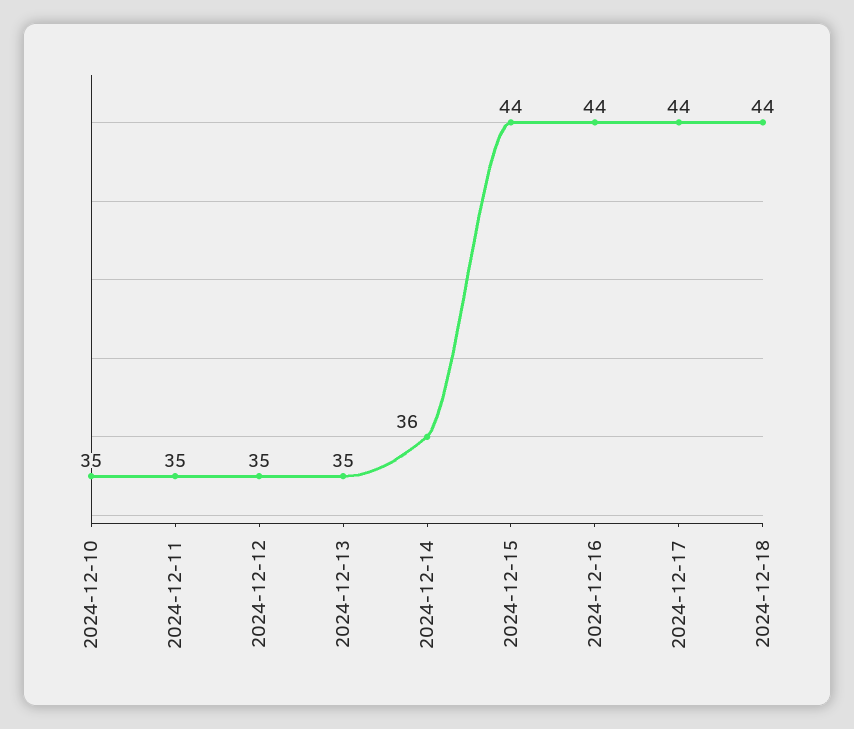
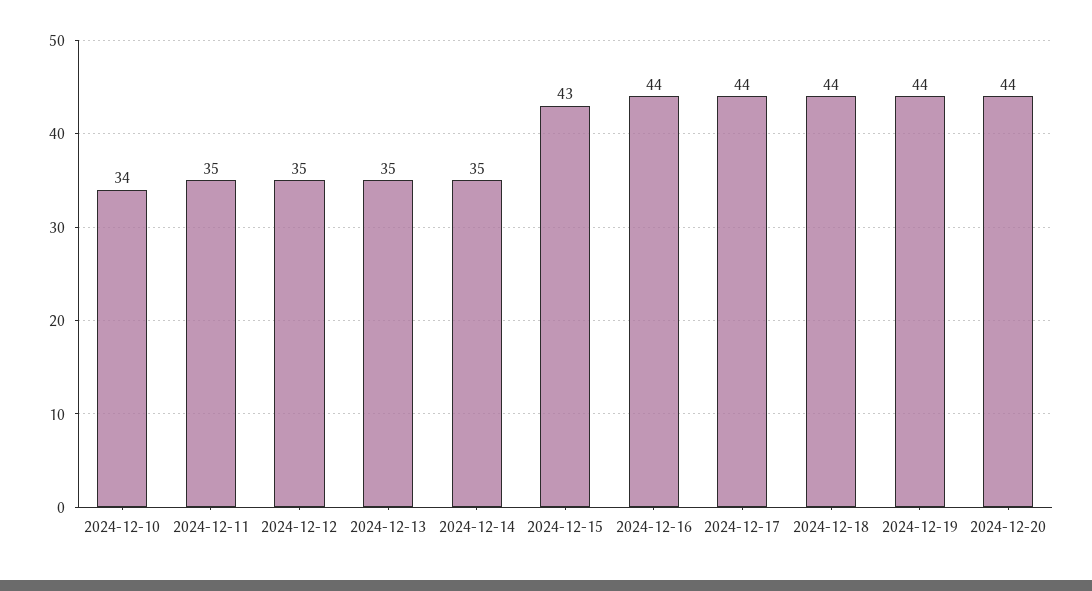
2024-12-10: 35 -> 34
2024-12-14: 36 -> 35
2024-12-15: 44 -> 43
2024-12-19: none -> 44
2024-12-20: none -> 44

